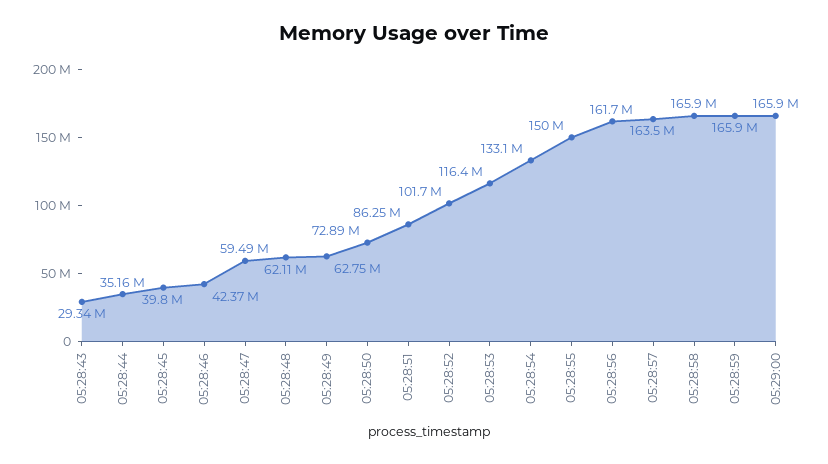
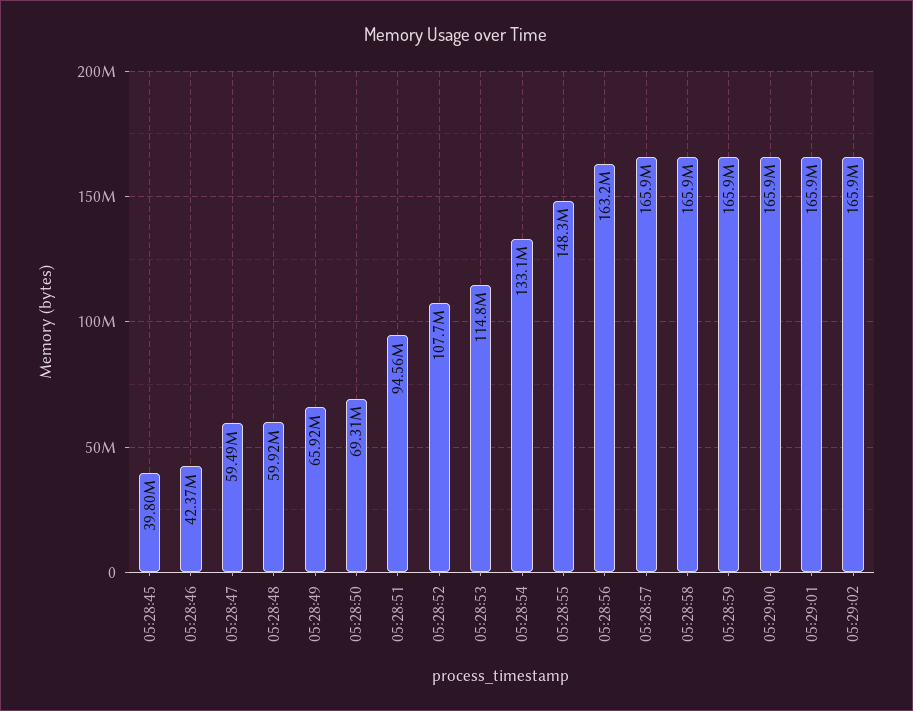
05:28:43: 29340000 -> none
05:28:44: 35160000 -> none
05:28:48: 62110000 -> 59920000
05:28:49: 62750000 -> 65920000
05:28:50: 72890000 -> 69310000
05:28:51: 86250000 -> 94560000
05:28:52: 101700000 -> 107700000
05:28:53: 116400000 -> 114800000
05:28:55: 150000000 -> 148300000
05:28:56: 161700000 -> 163200000
05:28:57: 163500000 -> 165900000
05:29:01: none -> 165900000
05:29:02: none -> 165900000

